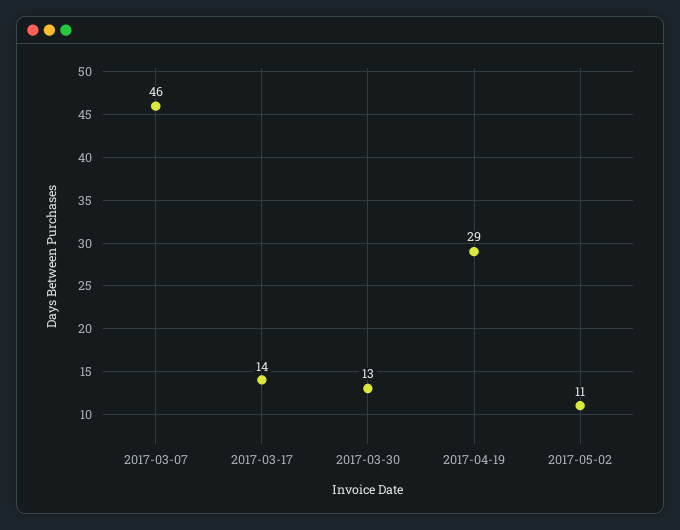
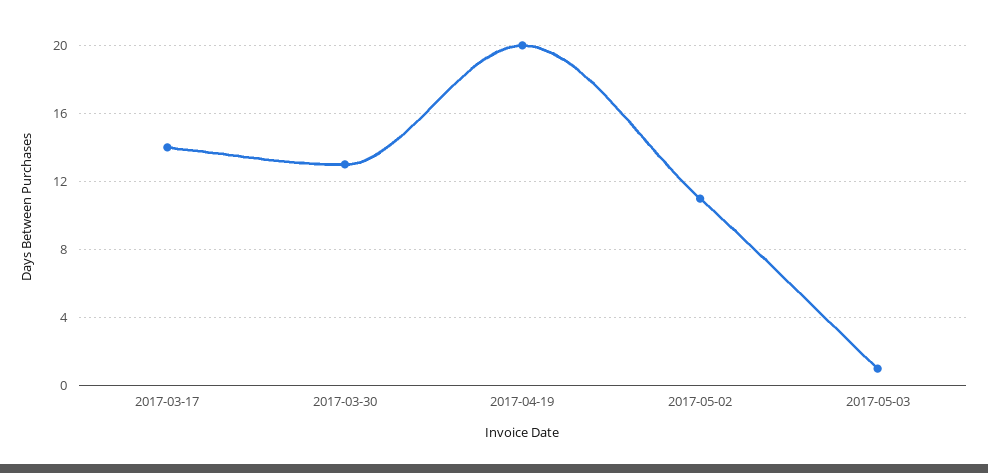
2017-03-07: 46 -> none
2017-04-19: 29 -> 20
2017-05-03: none -> 1

